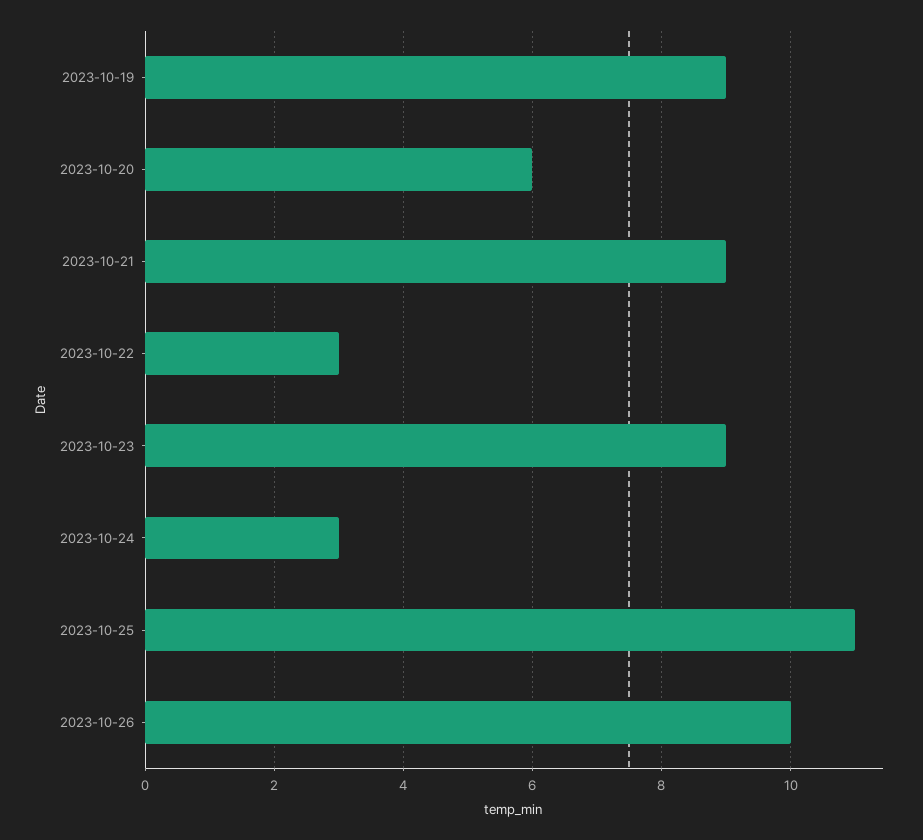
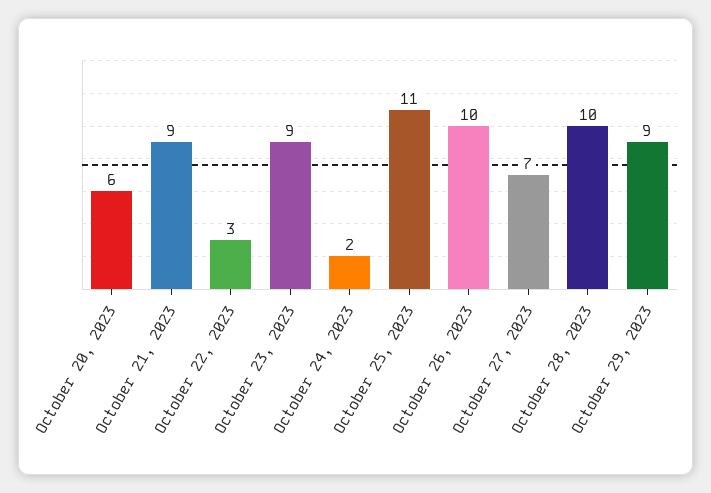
2023-10-19: 9 -> none
2023-10-24: 3 -> 2
October 27, 2023: none -> 7
October 28, 2023: none -> 10
October 29, 2023: none -> 9

